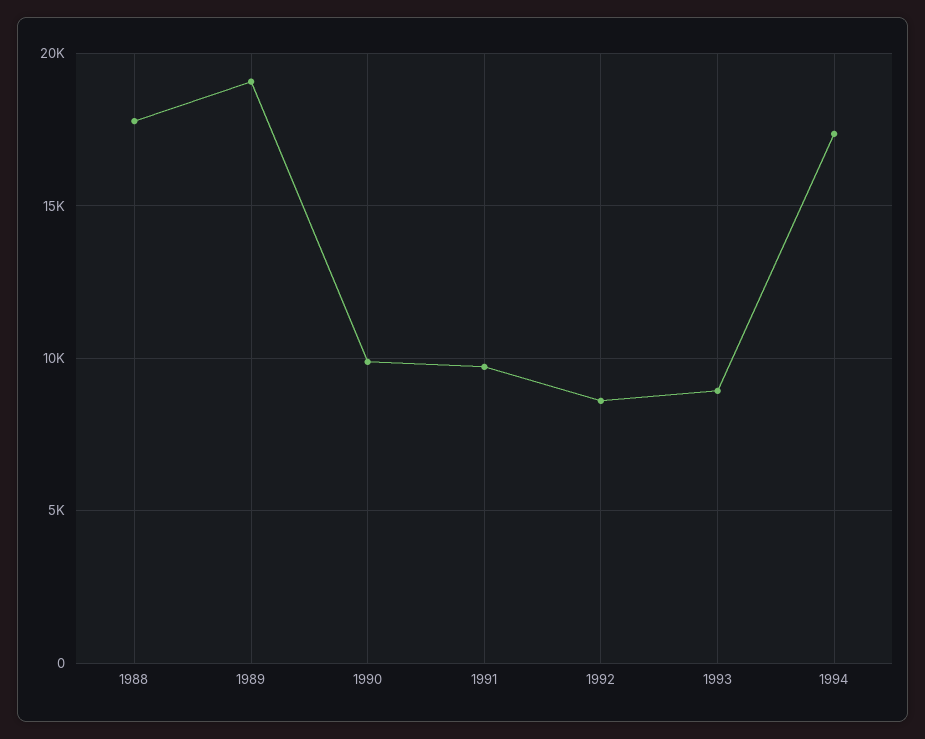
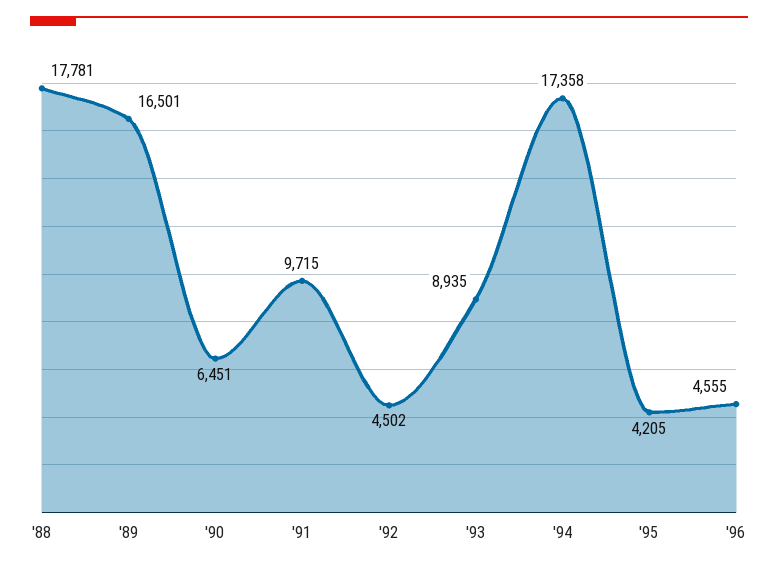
1989: 19000 -> 16501
1990: 10000 -> 6451
1992: 8500 -> 4502
'95: none -> 4205
'96: none -> 4555

